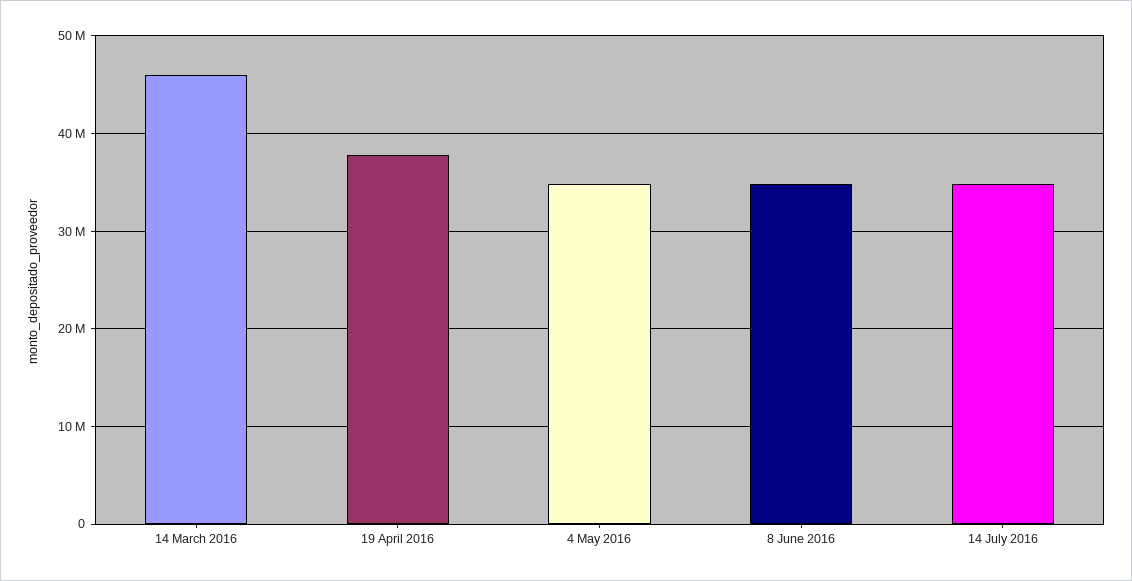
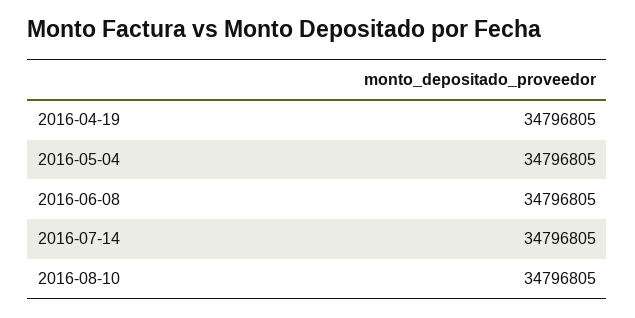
14 March 2016: 46000000 -> none
19 April 2016: 38000000 -> 34796805
2016-08-10: none -> 34796805

